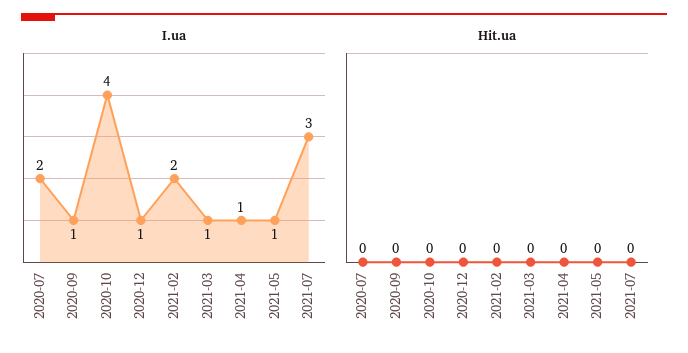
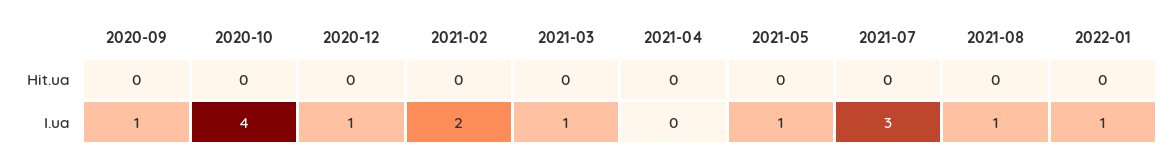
I.ua, 2020-07: 2 -> none
I.ua, 2021-04: 1 -> 0
Hit.ua, 2020-07: 0 -> none
Hit.ua, 2021-08: none -> 0
Hit.ua, 2022-01: none -> 0
I.ua, 2021-08: none -> 1
I.ua, 2022-01: none -> 1

